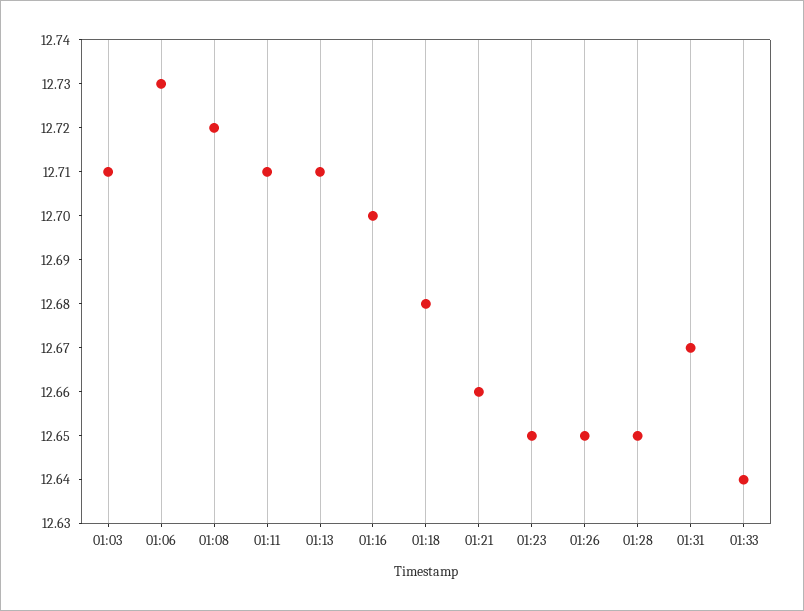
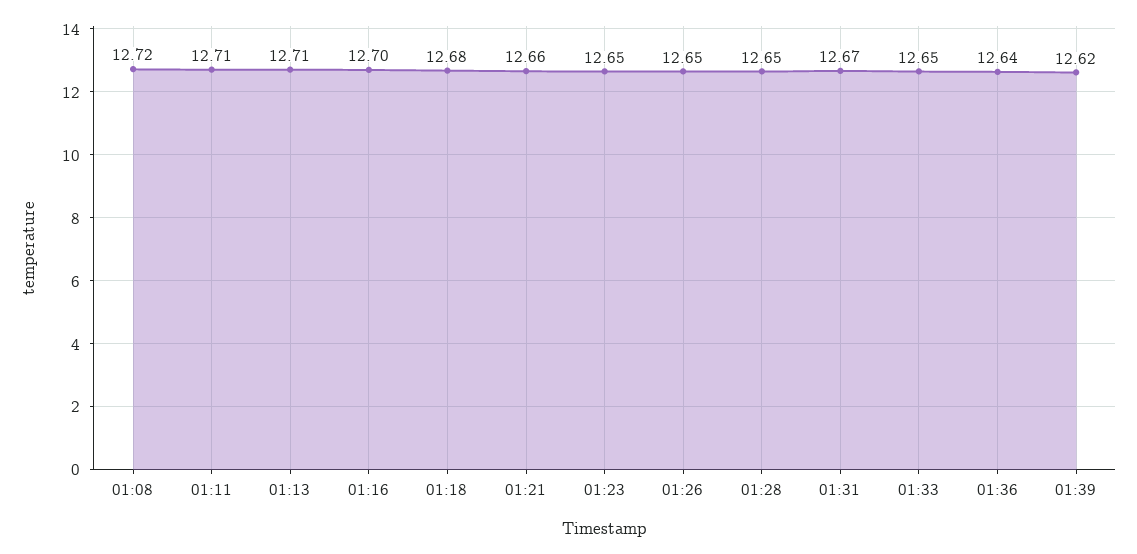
01:03: 12.71 -> none
01:06: 12.73 -> none
01:33: 12.64 -> 12.65
01:36: none -> 12.64
01:39: none -> 12.62

